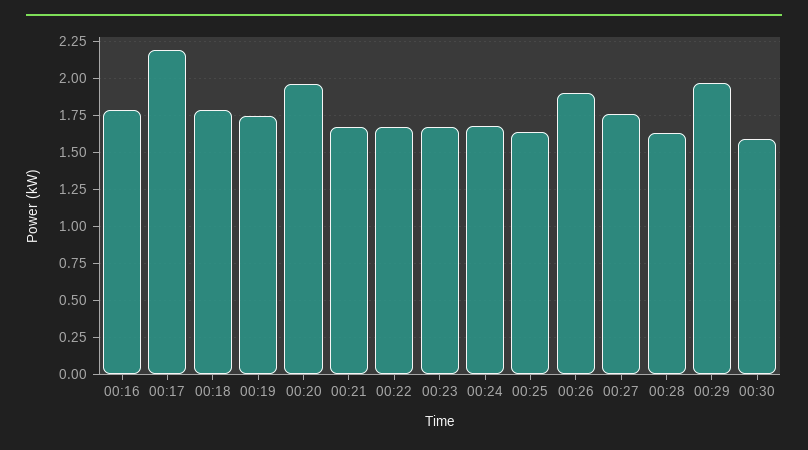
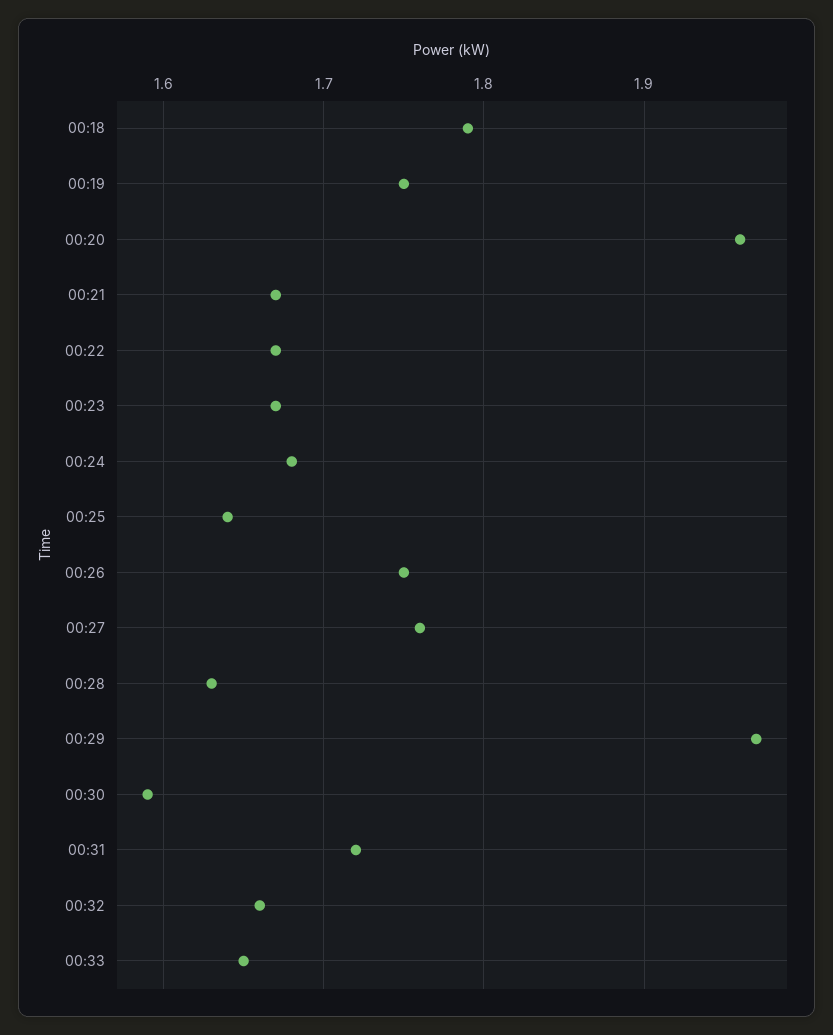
00:16: 1.8 -> none
00:17: 2.2 -> none
00:26: 1.9 -> 1.75
00:31: none -> 1.72
00:32: none -> 1.66
00:33: none -> 1.65

